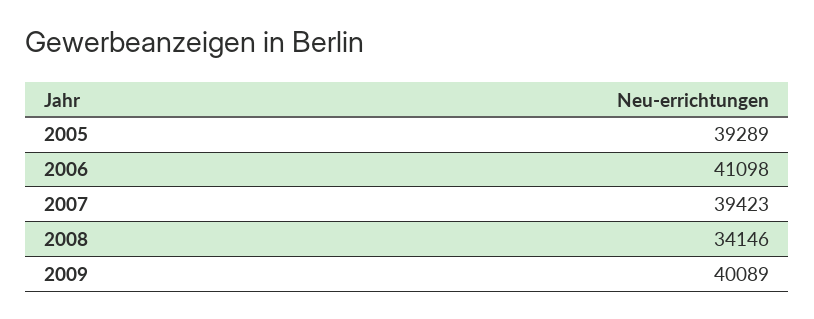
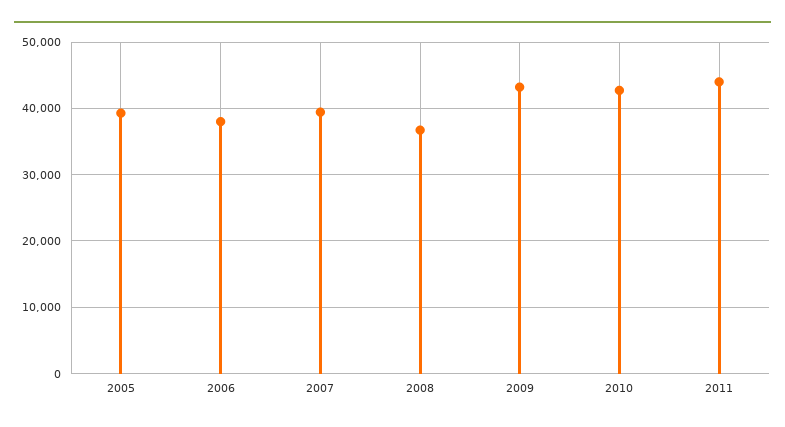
2006: 41098 -> 38000
2008: 34146 -> 37000
2009: 40089 -> 43000
2010: none -> 43000
2011: none -> 44000

